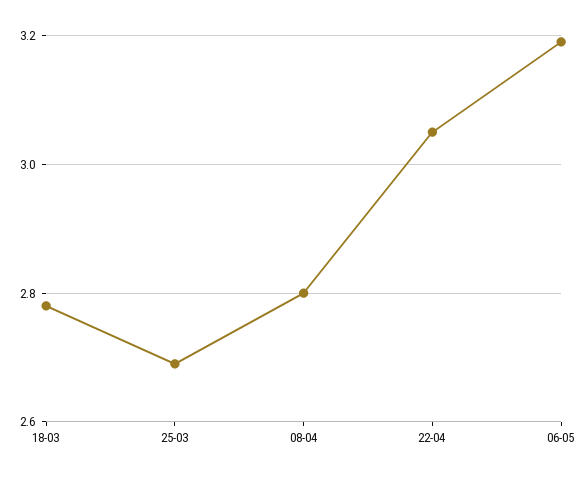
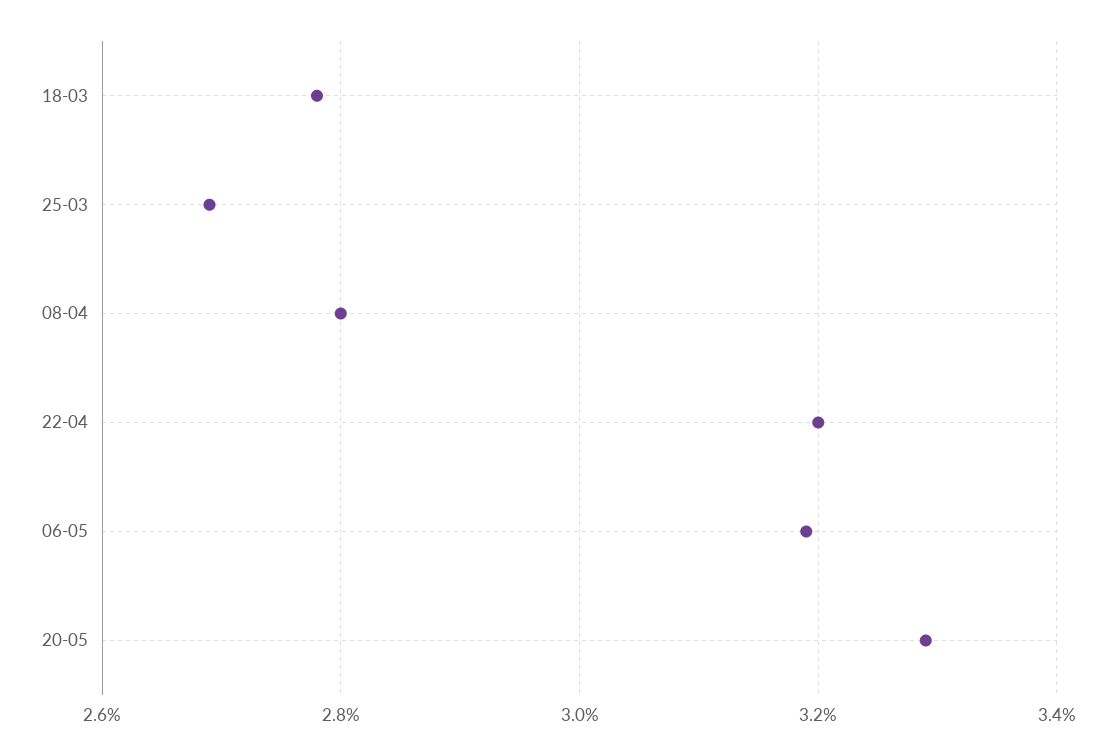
22-04: 3.05 -> 3.2
20-05: none -> 3.3

